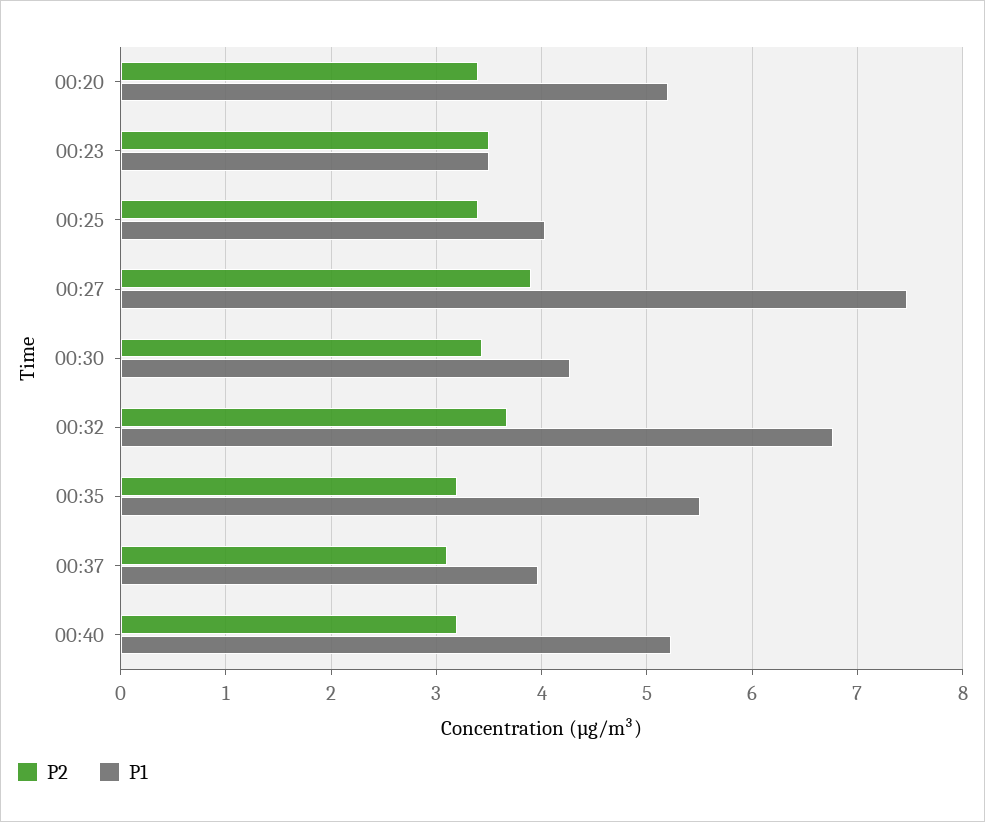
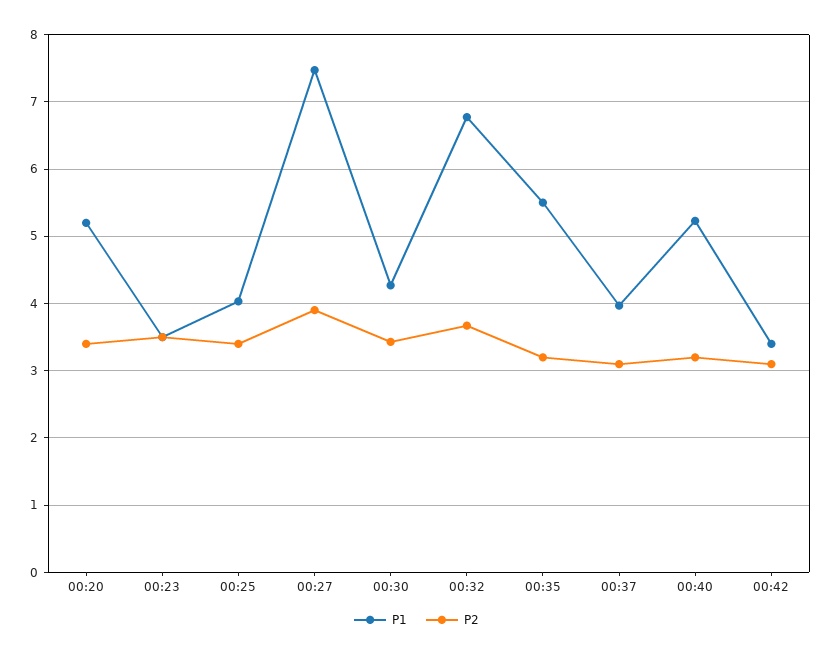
P1, 00:42: none -> 3.4
P2, 00:42: none -> 3.1

